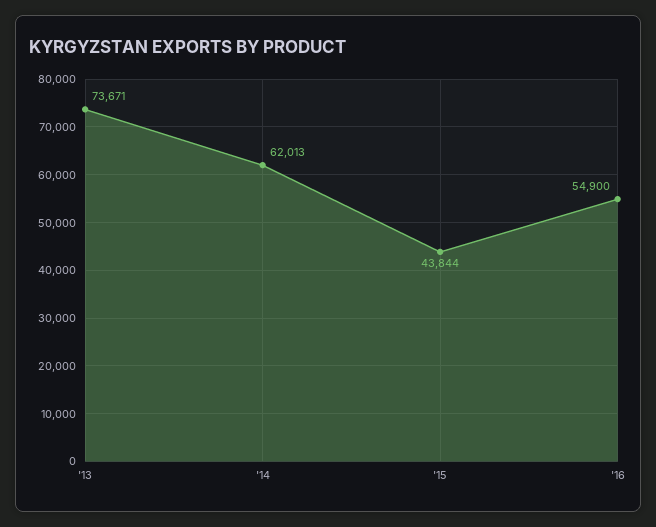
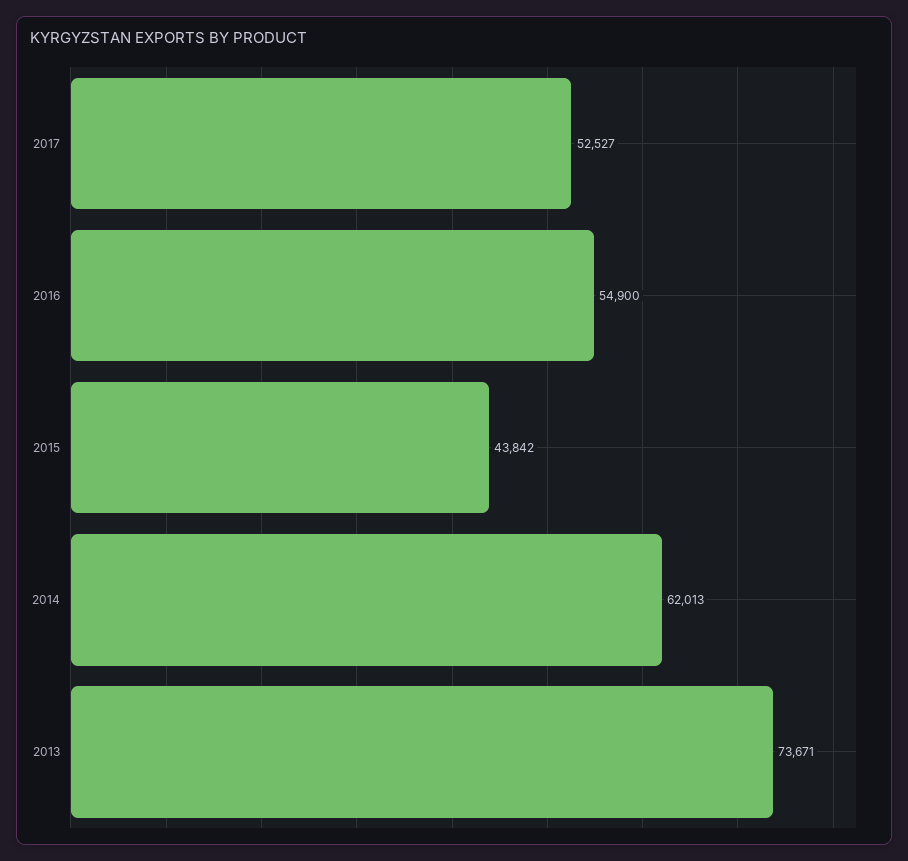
'15: 43844 -> 43842
2017: none -> 52527

